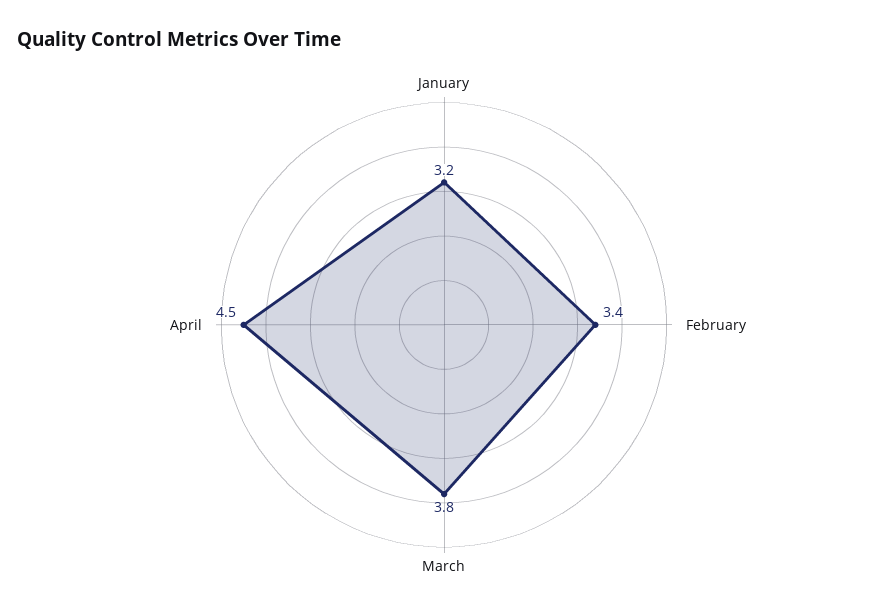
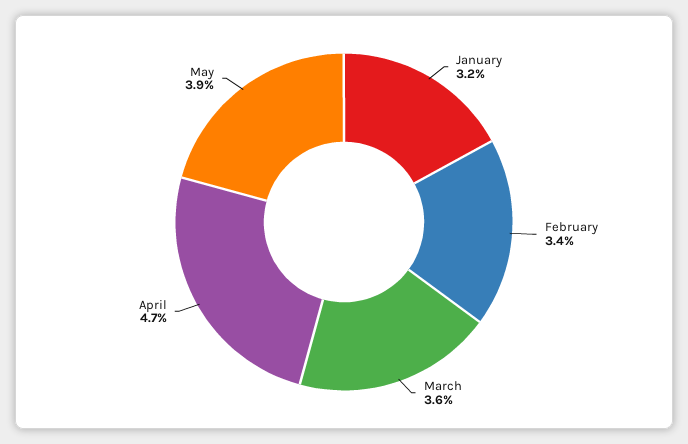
March: 3.8 -> 3.6
April: 4.5 -> 4.7
May: none -> 3.9

